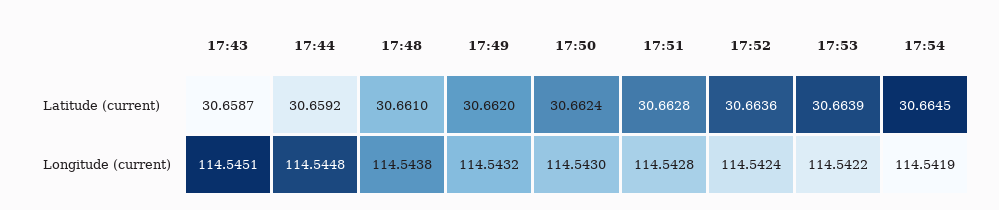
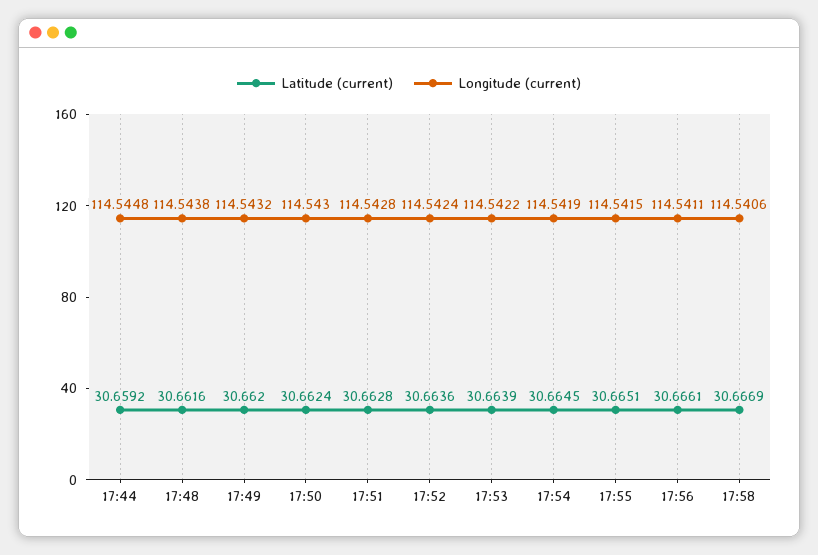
Latitude (current), 17:43: 30.6587 -> none
Latitude (current), 17:48: 30.661 -> 30.6616
Longitude (current), 17:43: 114.5451 -> none
Latitude (current), 17:55: none -> 30.6651
Longitude (current), 17:55: none -> 114.5415
Latitude (current), 17:56: none -> 30.6661
Longitude (current), 17:56: none -> 114.5411
Latitude (current), 17:58: none -> 30.6669
Longitude (current), 17:58: none -> 114.5406

